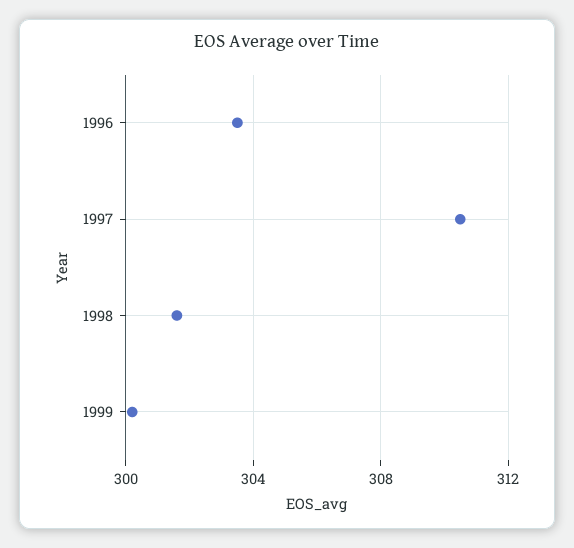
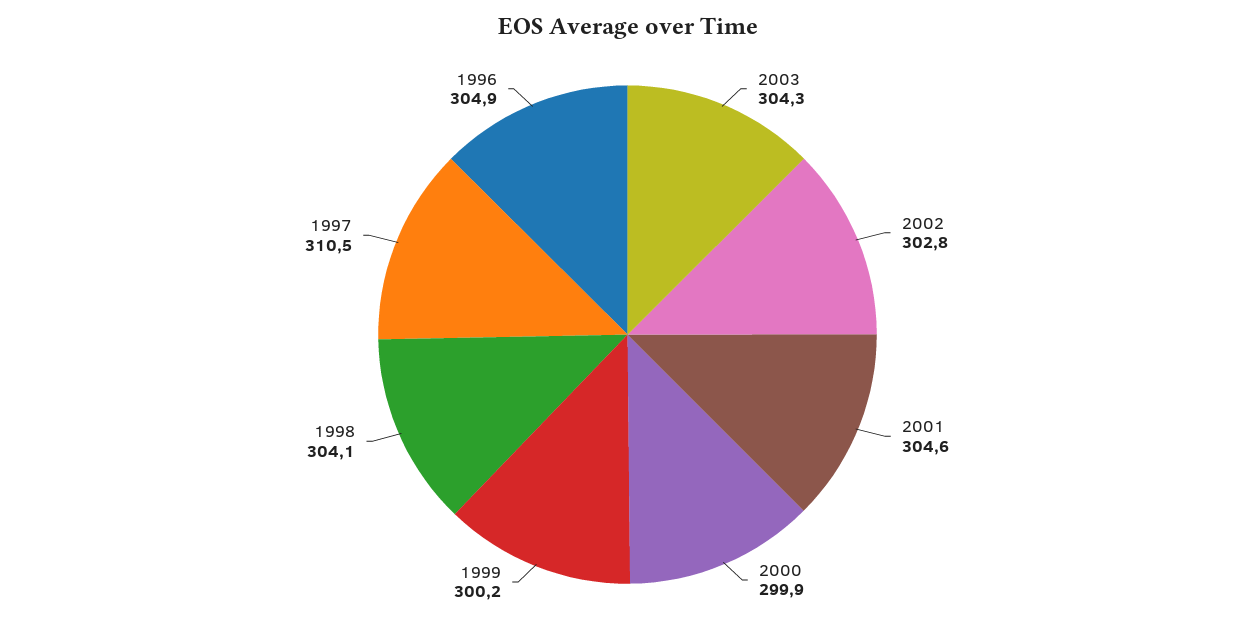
1996: 303.5 -> 304.9
1998: 301.5 -> 304.1
2003: none -> 304.3
2002: none -> 302.8
2001: none -> 304.6
2000: none -> 299.9

